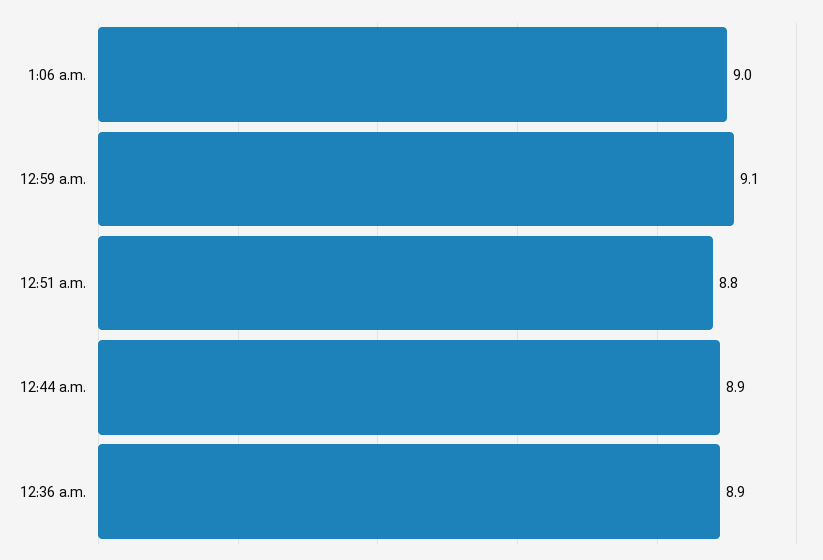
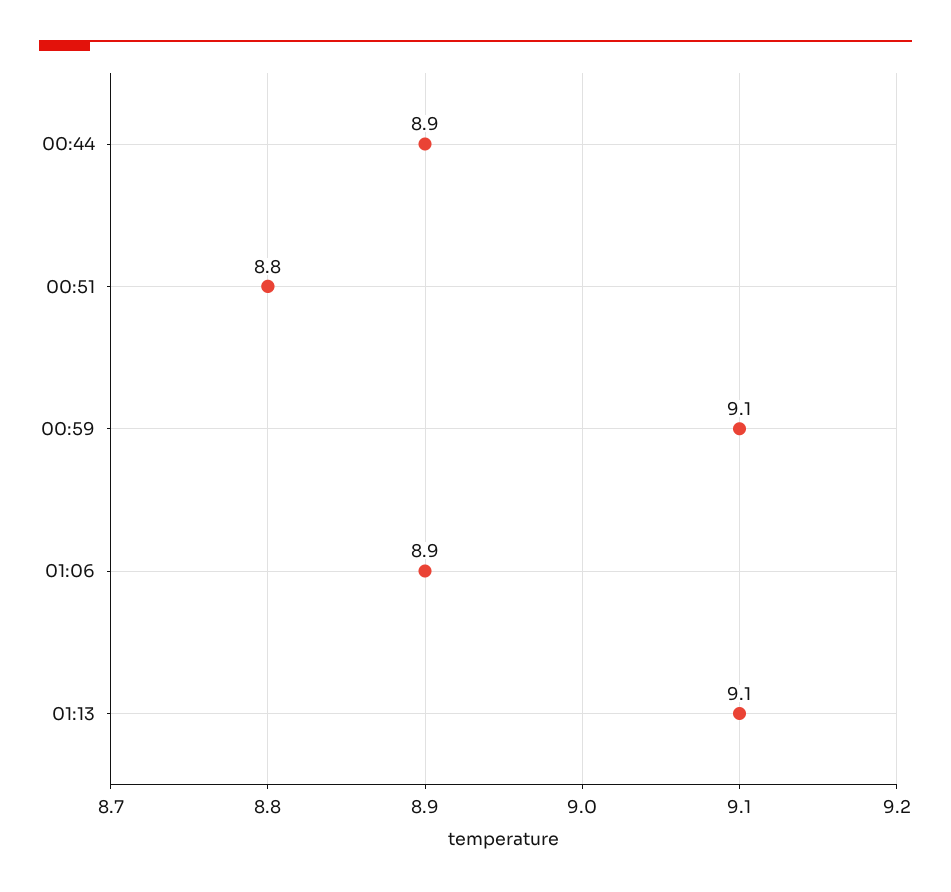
1:06 a.m.: 9 -> 8.9
12:36 a.m.: 8.9 -> none
01:13: none -> 9.1

